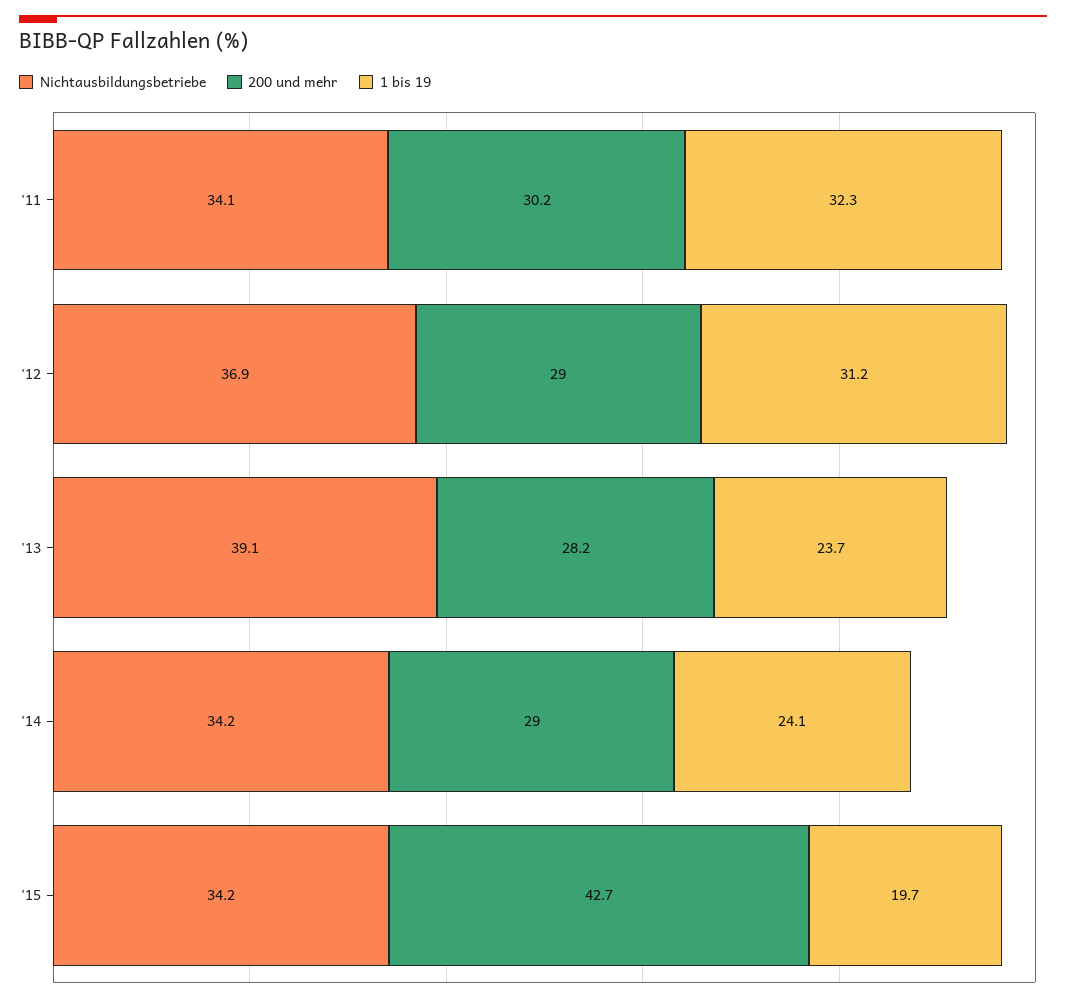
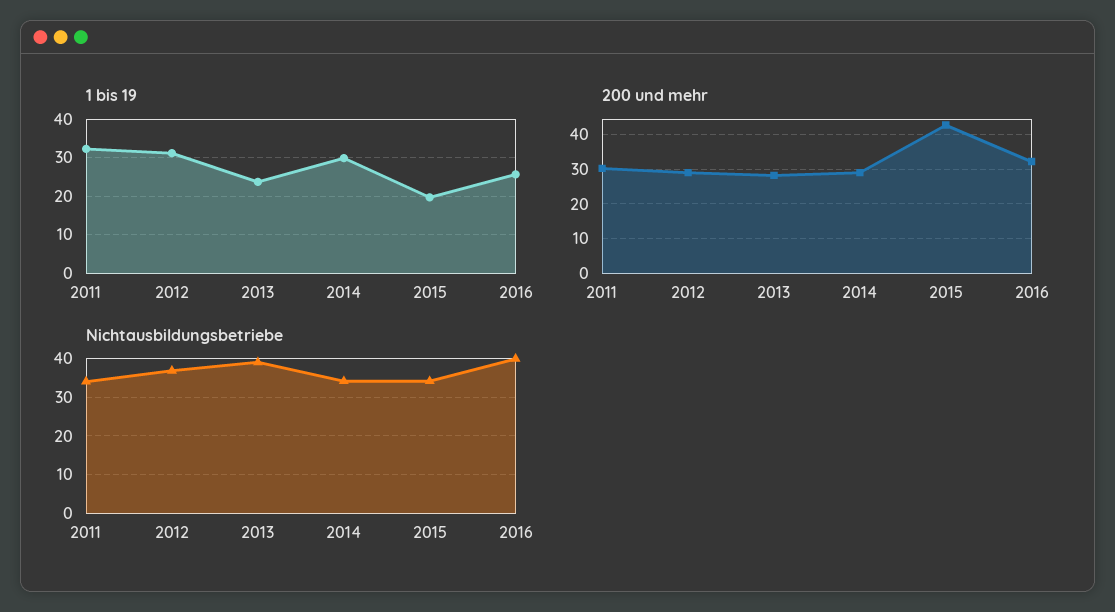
1 bis 19, '14: 24.1 -> 30
1 bis 19, 2016: none -> 26
200 und mehr, 2016: none -> 32
Nichtausbildungsbetriebe, 2016: none -> 40

